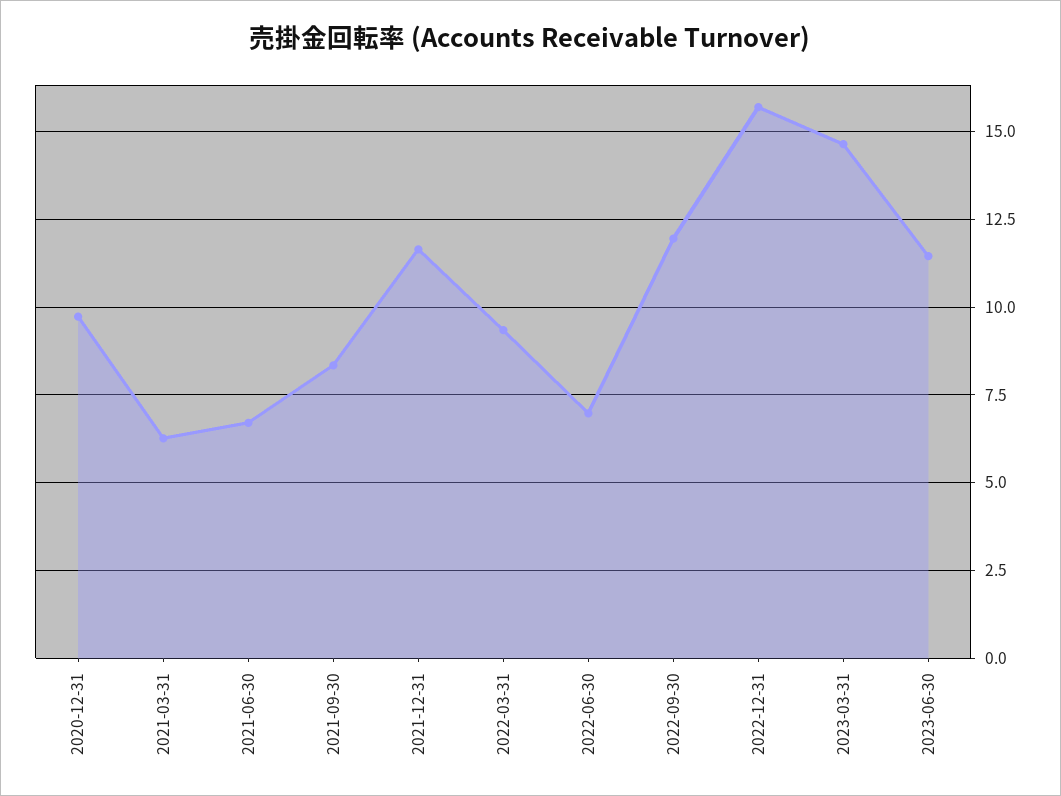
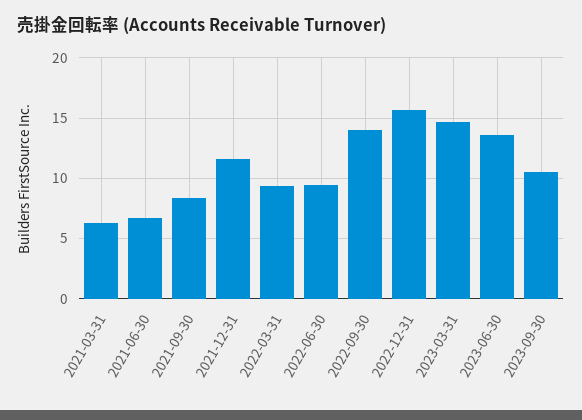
2020-12-31: 9.75 -> none
2022-06-30: 7 -> 9.5
2022-09-30: 12 -> 14
2023-06-30: 11.5 -> 13.5
2023-09-30: none -> 10.5

